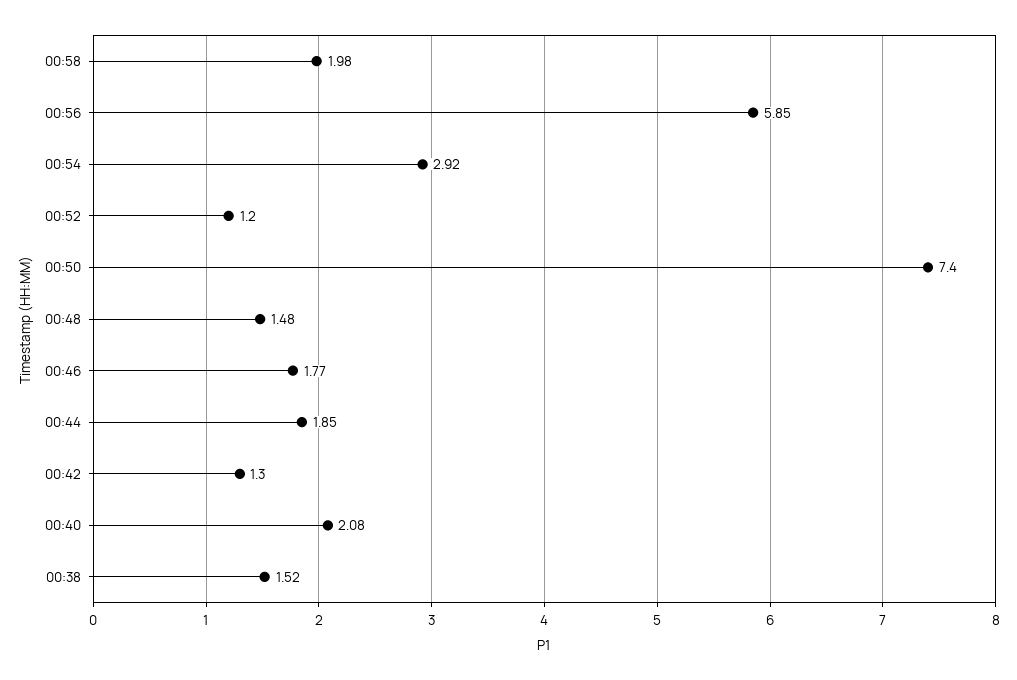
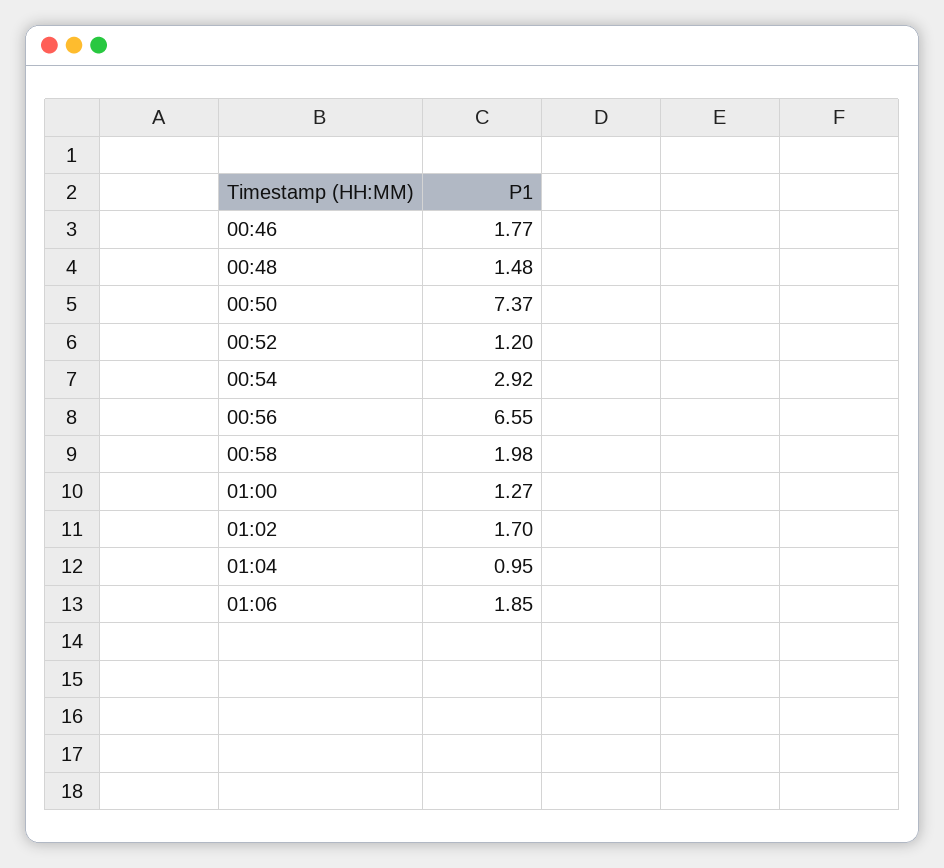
00:56: 5.85 -> 6.55
00:50: 7.4 -> 7.37
00:44: 1.85 -> none
00:42: 1.3 -> none
00:40: 2.08 -> none
00:38: 1.52 -> none
01:00: none -> 1.27
01:02: none -> 1.7
01:04: none -> 0.95
01:06: none -> 1.85

